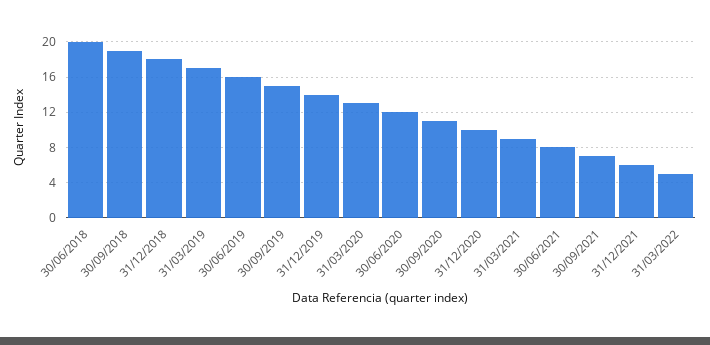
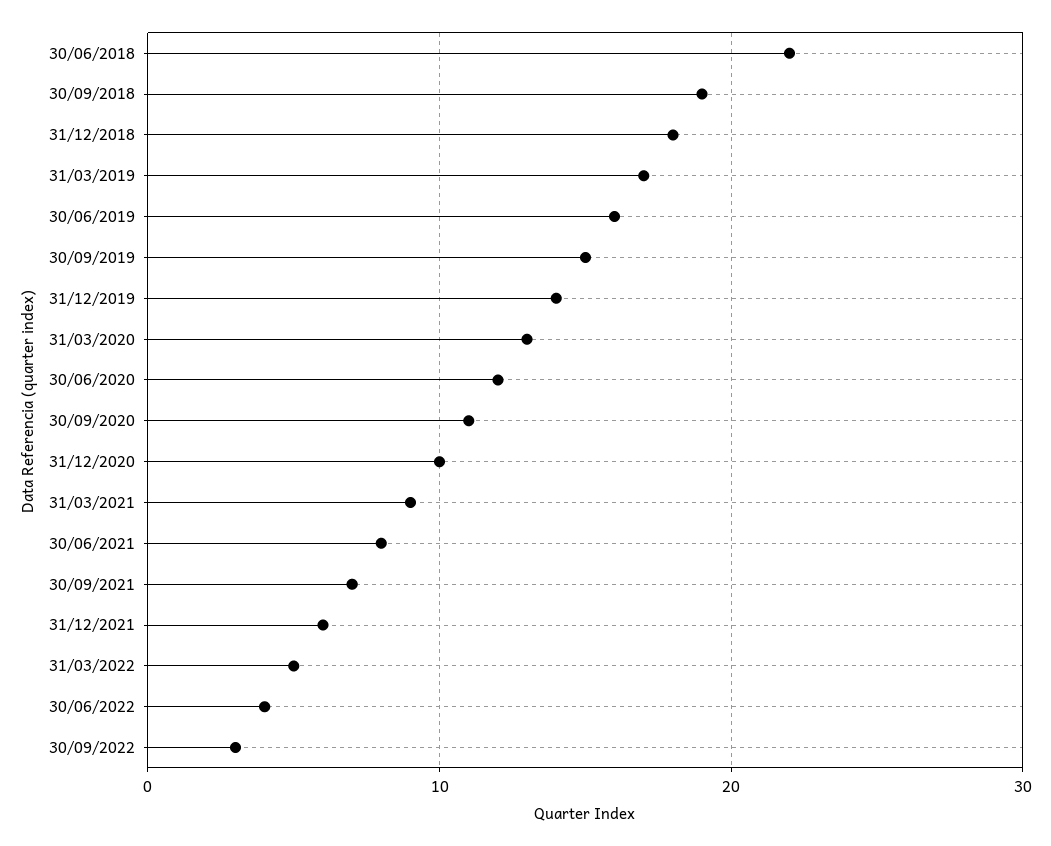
30/06/2018: 20 -> 22
30/06/2022: none -> 4
30/09/2022: none -> 3

